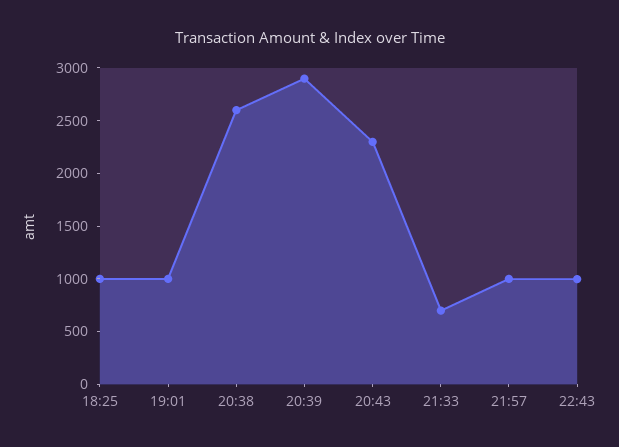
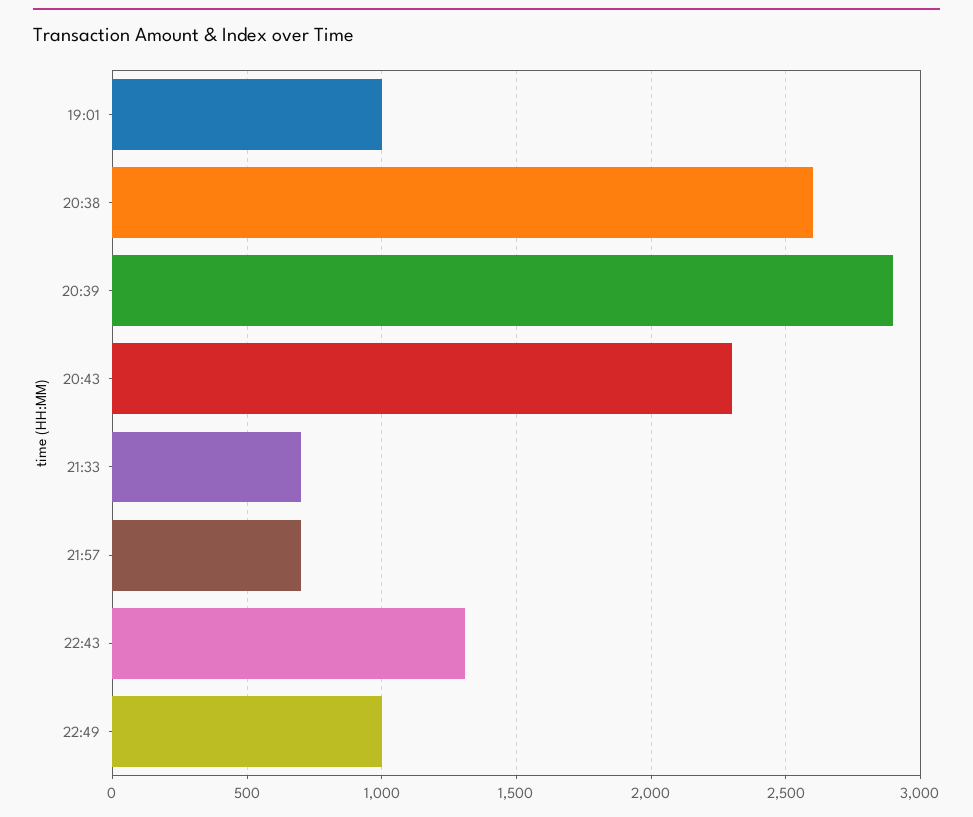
18:25: 1000 -> none
21:57: 1000 -> 700
22:43: 1000 -> 1300
22:49: none -> 1000

